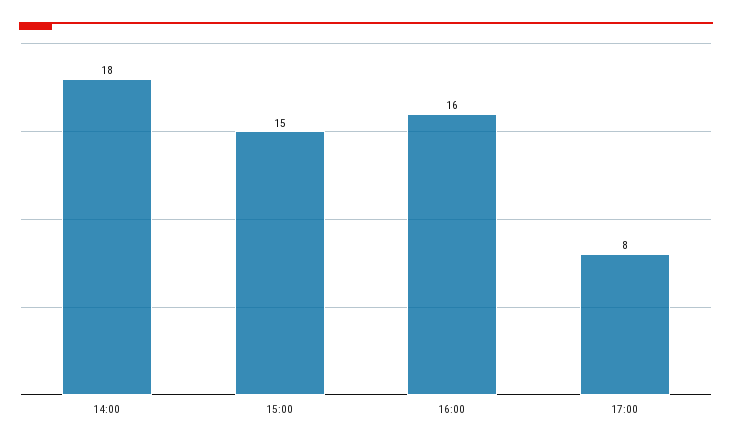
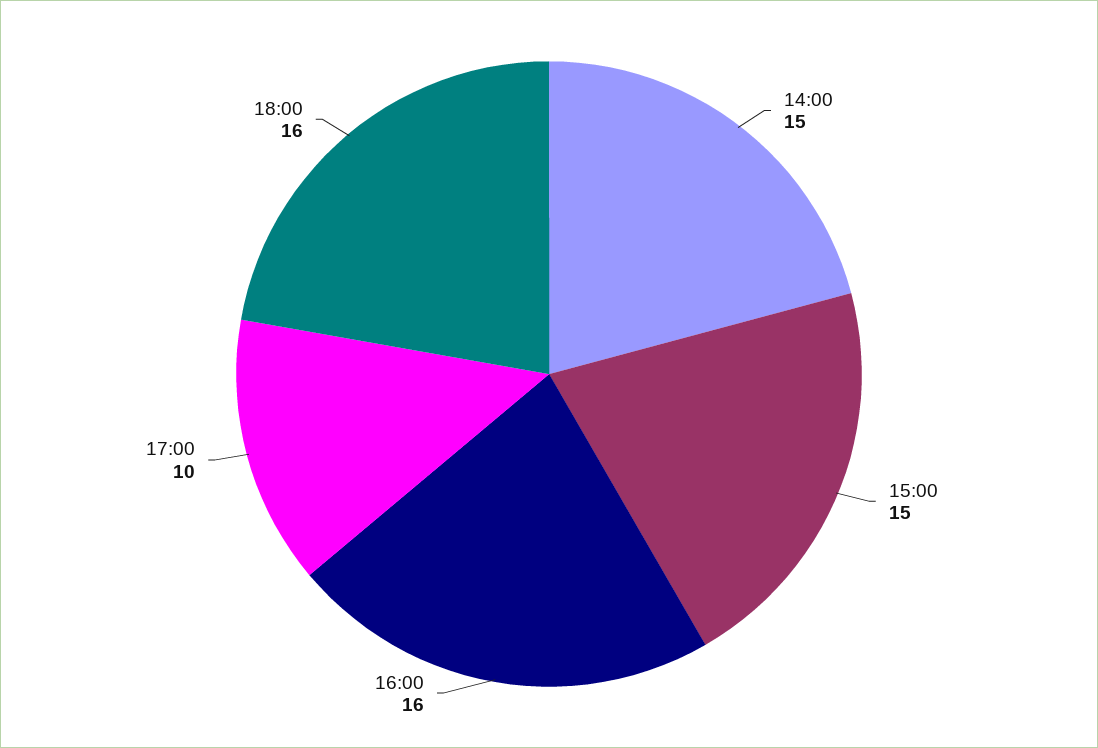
14:00: 18 -> 15
17:00: 8 -> 10
18:00: none -> 16

